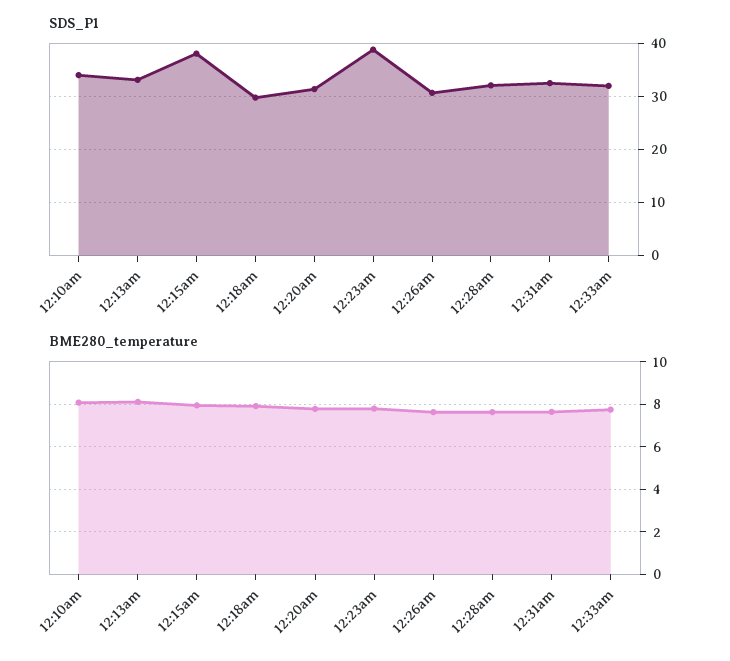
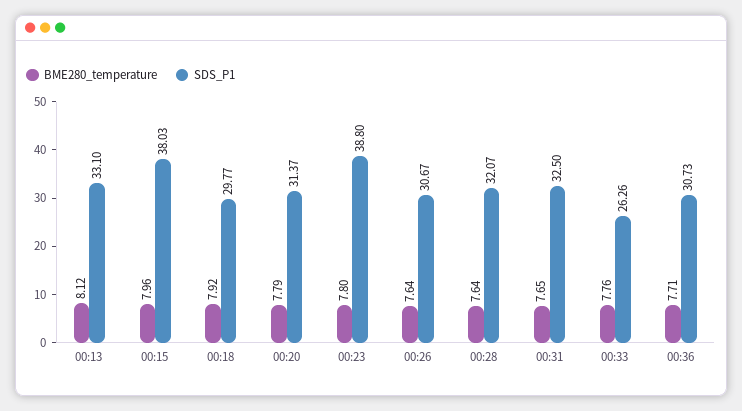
SDS_P1, 12:10am: 34 -> none
SDS_P1, 12:33am: 32 -> 26.26
BME280_temperature, 12:10am: 8 -> none
BME280_temperature, 00:36: none -> 7.71
SDS_P1, 00:36: none -> 30.73

